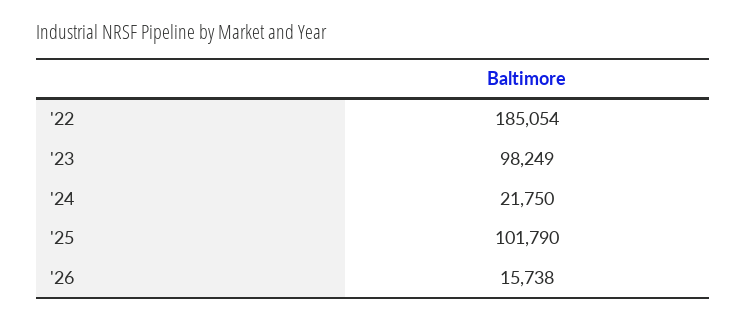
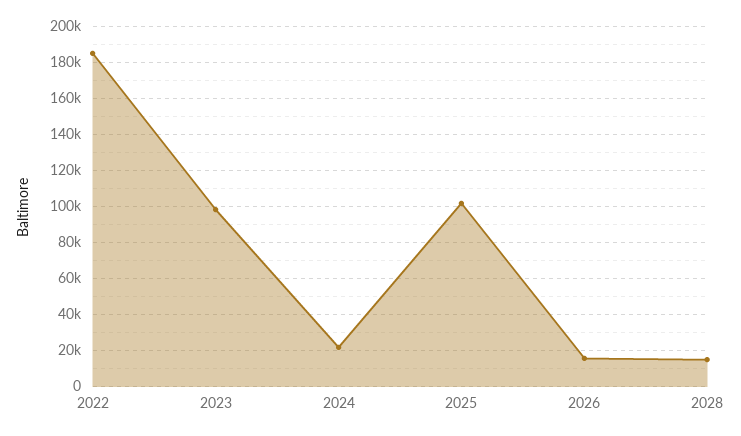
2028: none -> 15000

